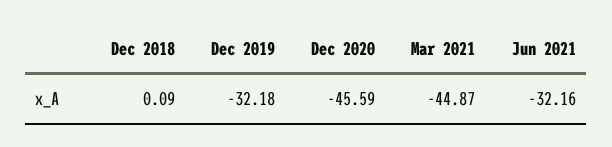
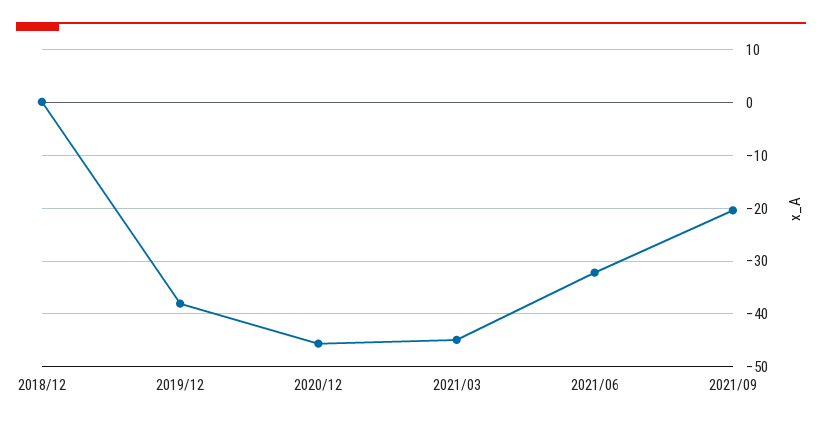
Dec 2019: -32.18 -> -38
2021/09: none -> -20

